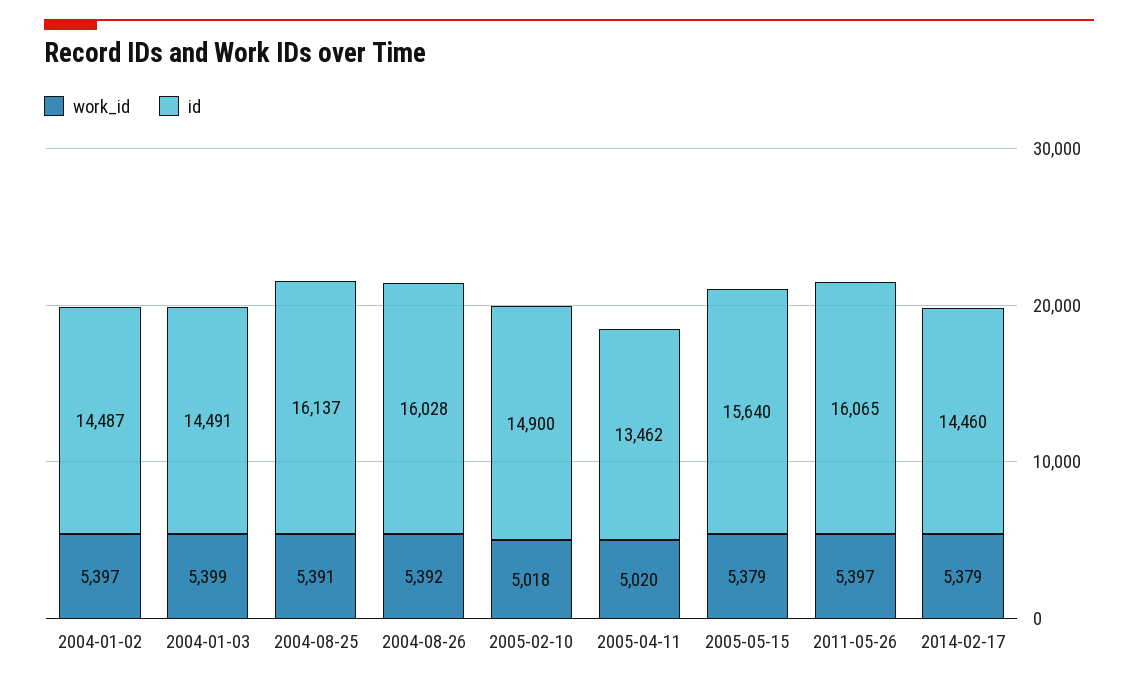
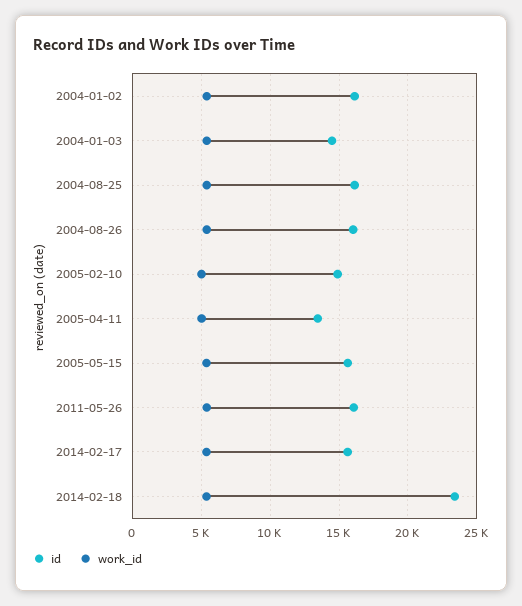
id, 2004-01-02: 14487 -> 16000
id, 2014-02-17: 14460 -> 15500
id, 2014-02-18: none -> 23500
work_id, 2014-02-18: none -> 5500

